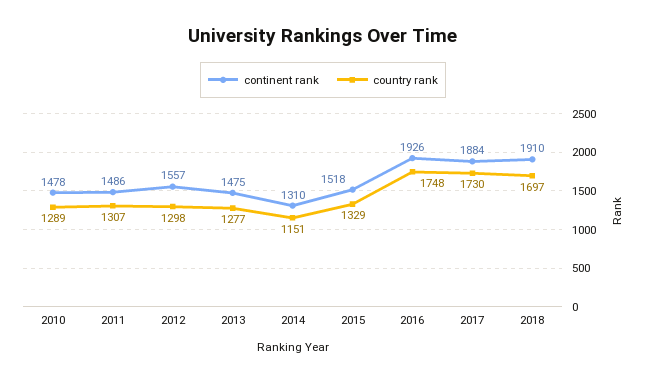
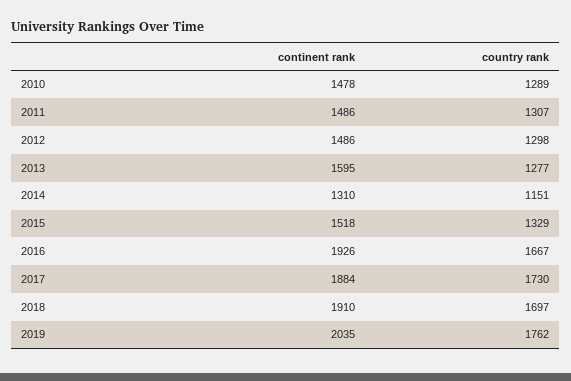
continent rank, 2012: 1557 -> 1486
continent rank, 2013: 1475 -> 1595
country rank, 2016: 1748 -> 1667
continent rank, 2019: none -> 2035
country rank, 2019: none -> 1762

